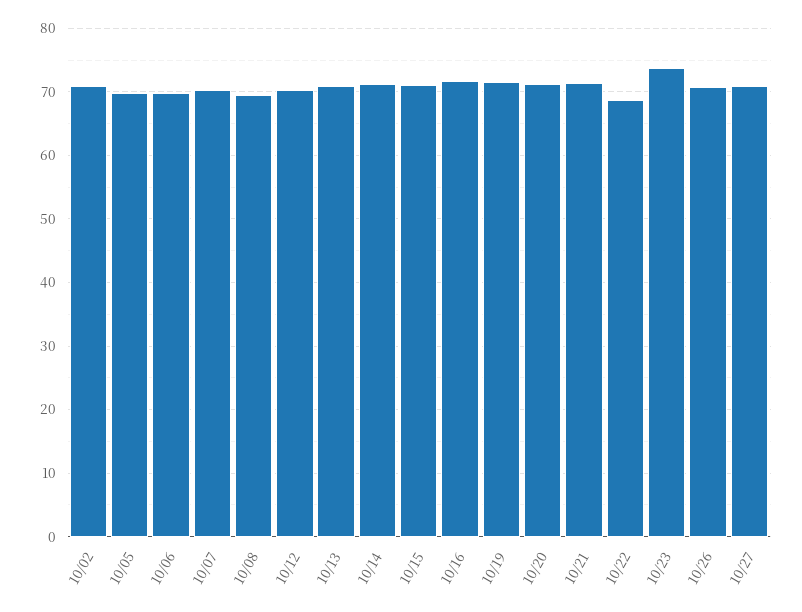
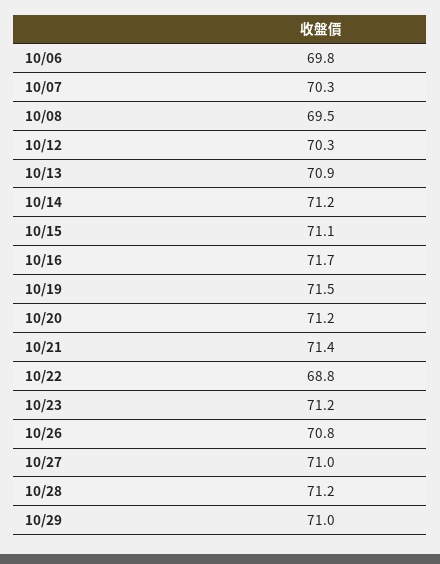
10/02: 71 -> none
10/05: 70 -> none
10/23: 74 -> 71.2
10/28: none -> 71.2
10/29: none -> 71

